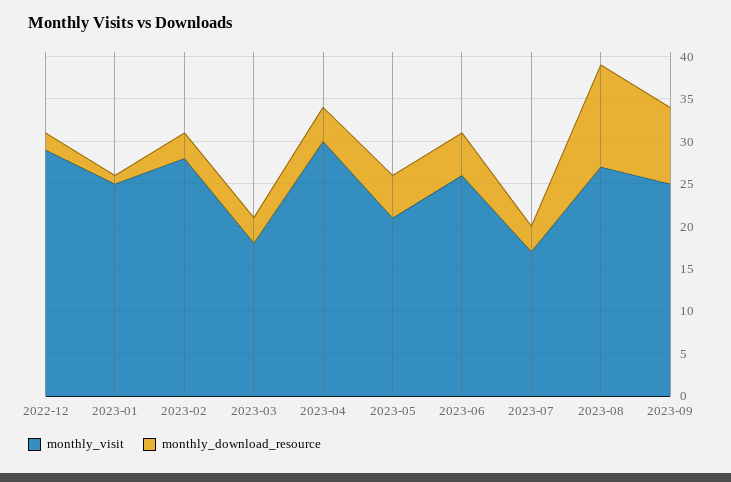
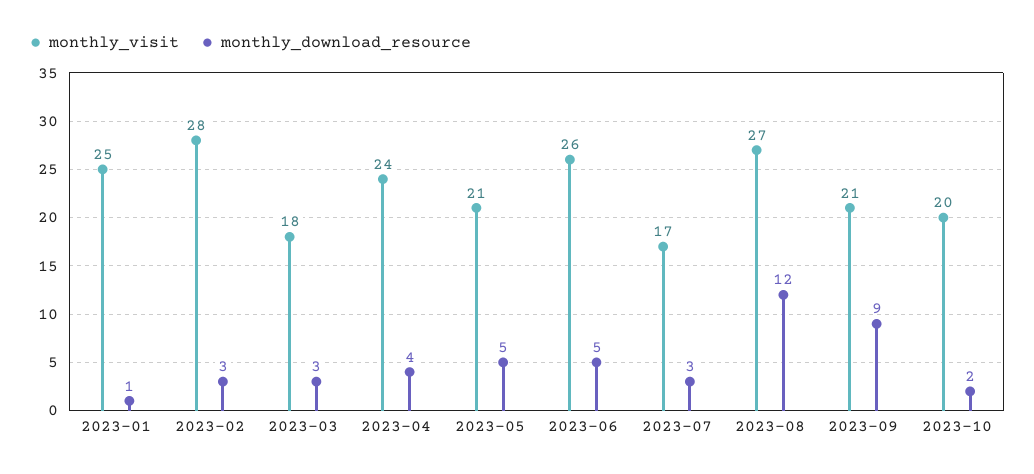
monthly_visit, 2022-12: 29 -> none
monthly_download_resource, 2022-12: 2 -> none
monthly_visit, 2023-04: 30 -> 24
monthly_visit, 2023-09: 25 -> 21
monthly_visit, 2023-10: none -> 20
monthly_download_resource, 2023-10: none -> 2

